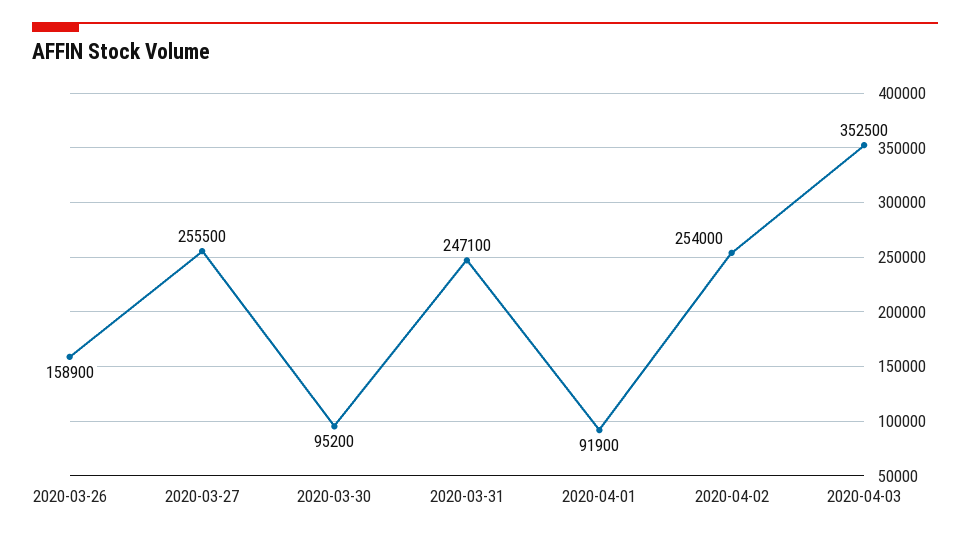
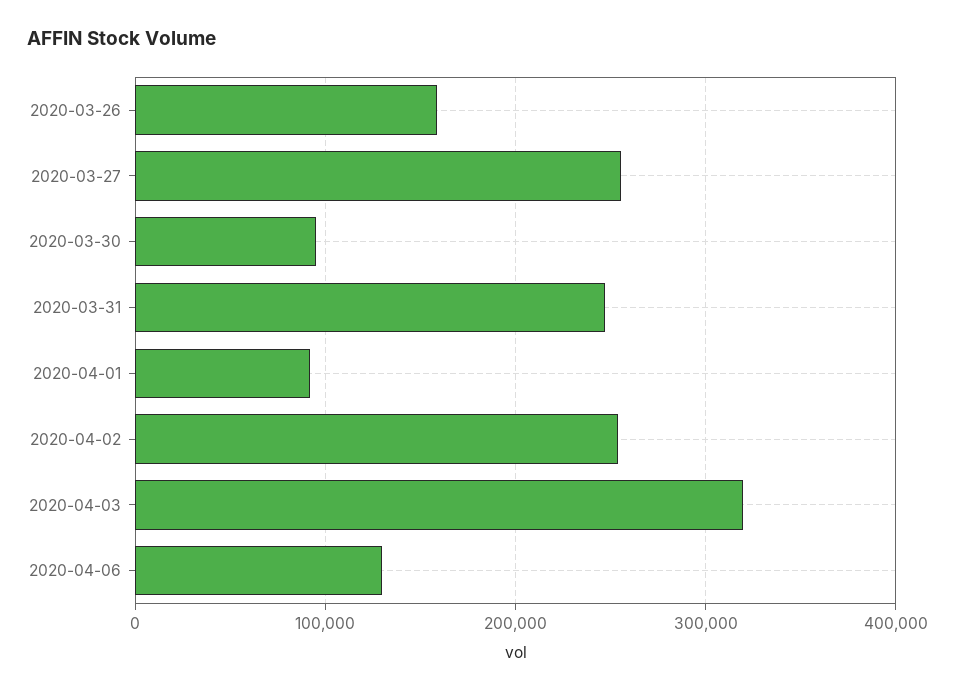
2020-04-03: 352500 -> 320000
2020-04-06: none -> 130000

